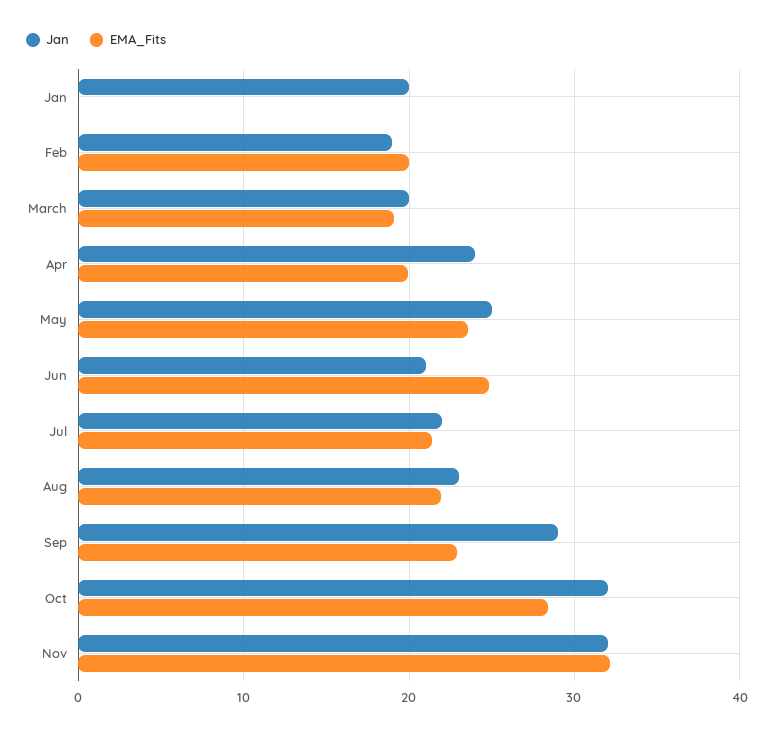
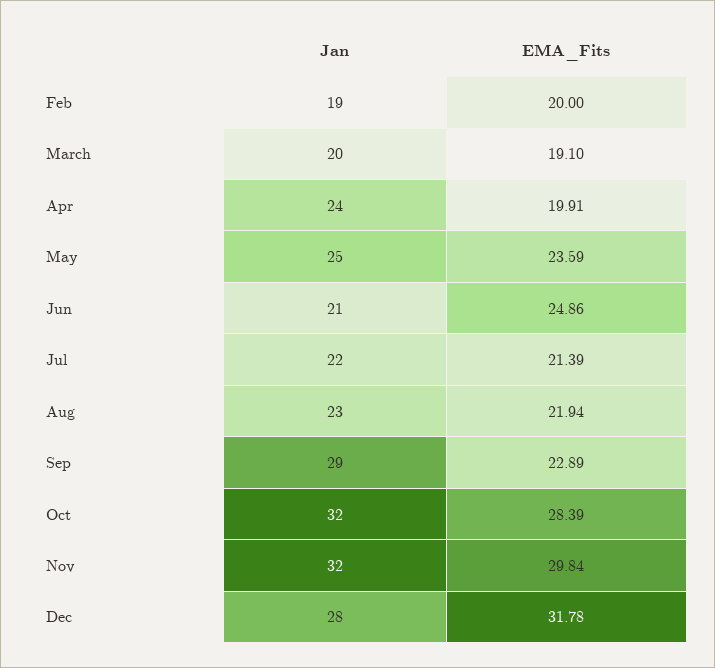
Jan, Jan: 20 -> none
EMA_Fits, Jan: 0 -> none
EMA_Fits, Nov: 32 -> 29.84
Jan, Dec: none -> 28
EMA_Fits, Dec: none -> 31.78

